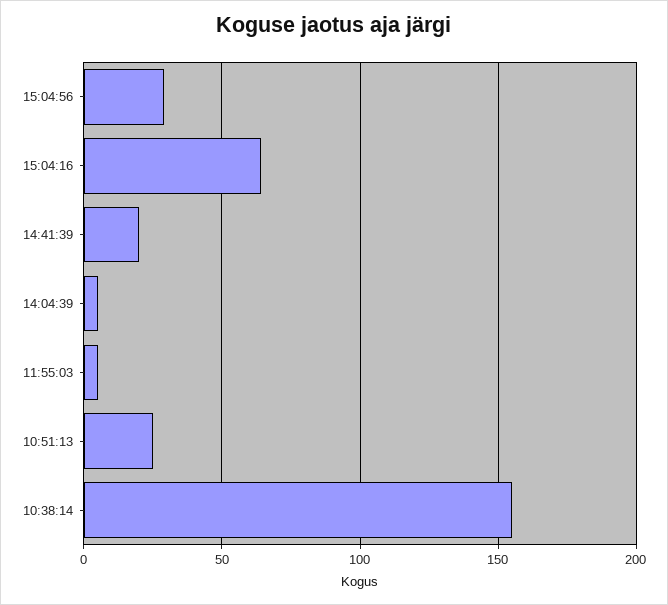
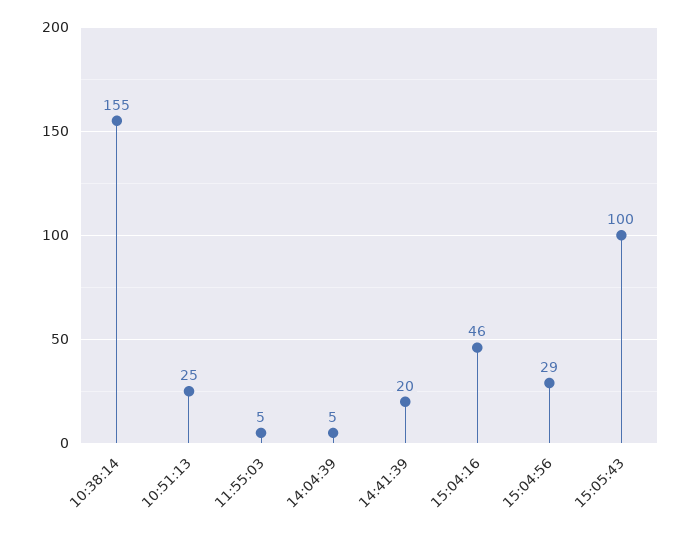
15:04:16: 65 -> 46
15:05:43: none -> 100

